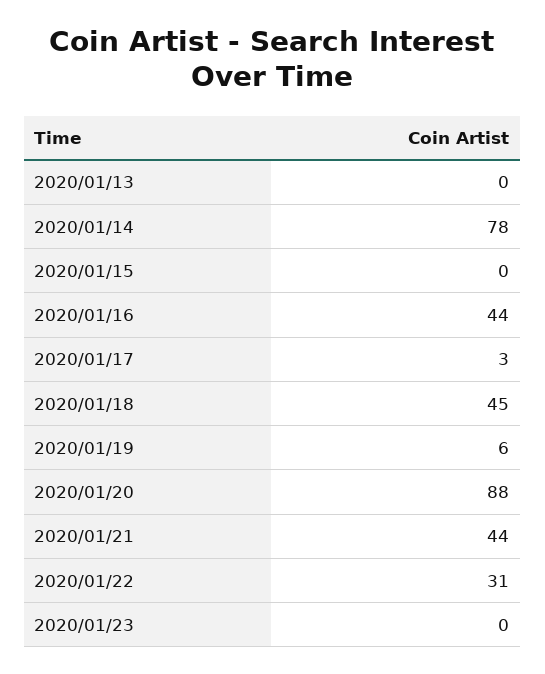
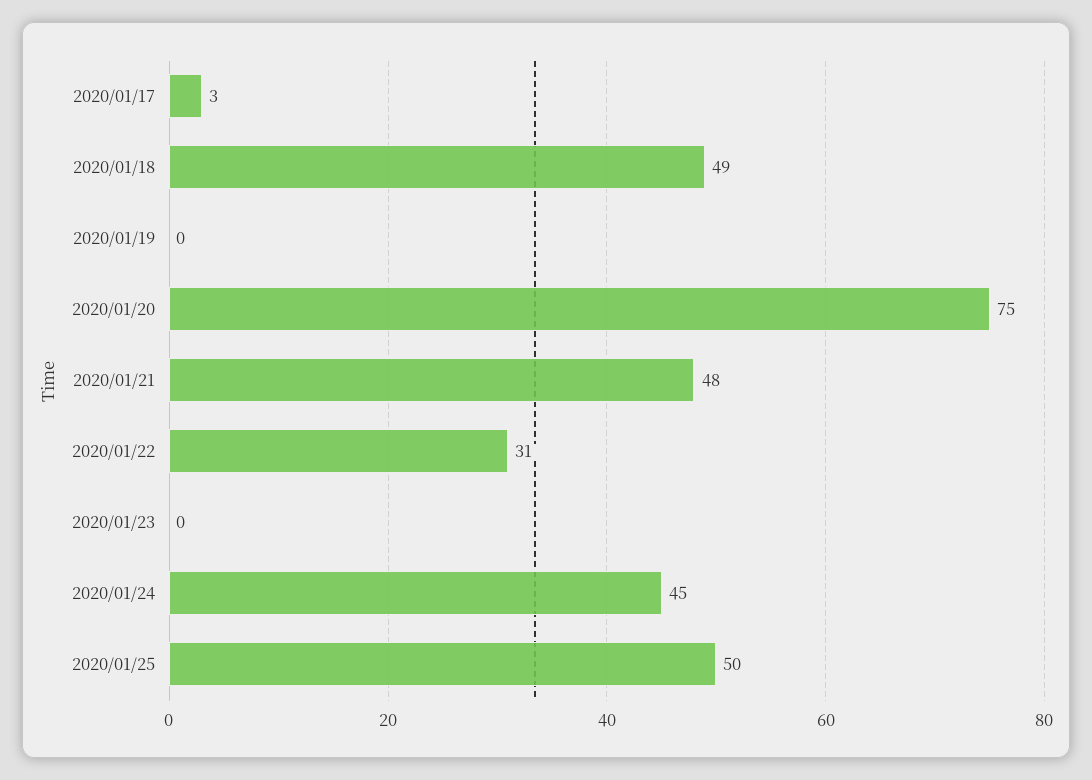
2020/01/13: 0 -> none
2020/01/14: 78 -> none
2020/01/15: 0 -> none
2020/01/16: 44 -> none
2020/01/18: 45 -> 49
2020/01/19: 6 -> 0
2020/01/20: 88 -> 75
2020/01/21: 44 -> 48
2020/01/24: none -> 45
2020/01/25: none -> 50

